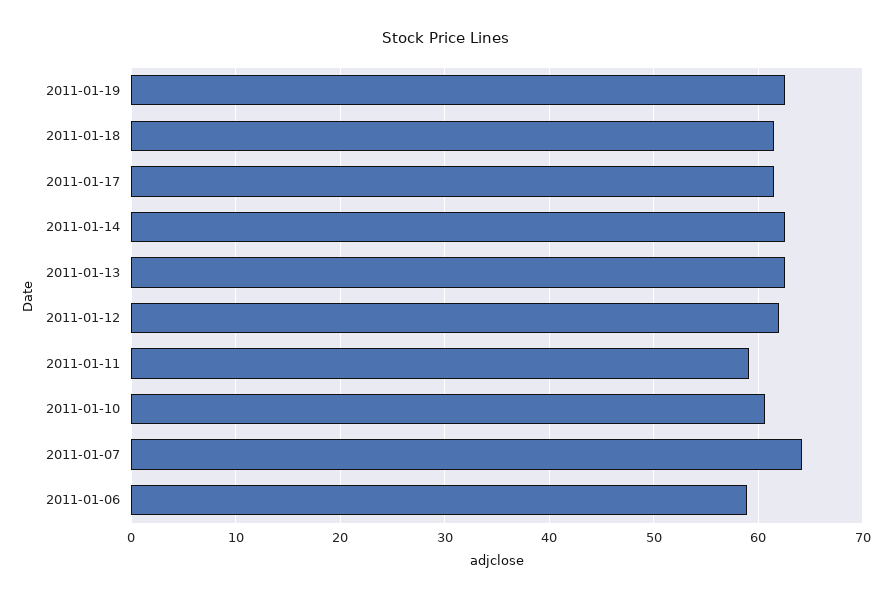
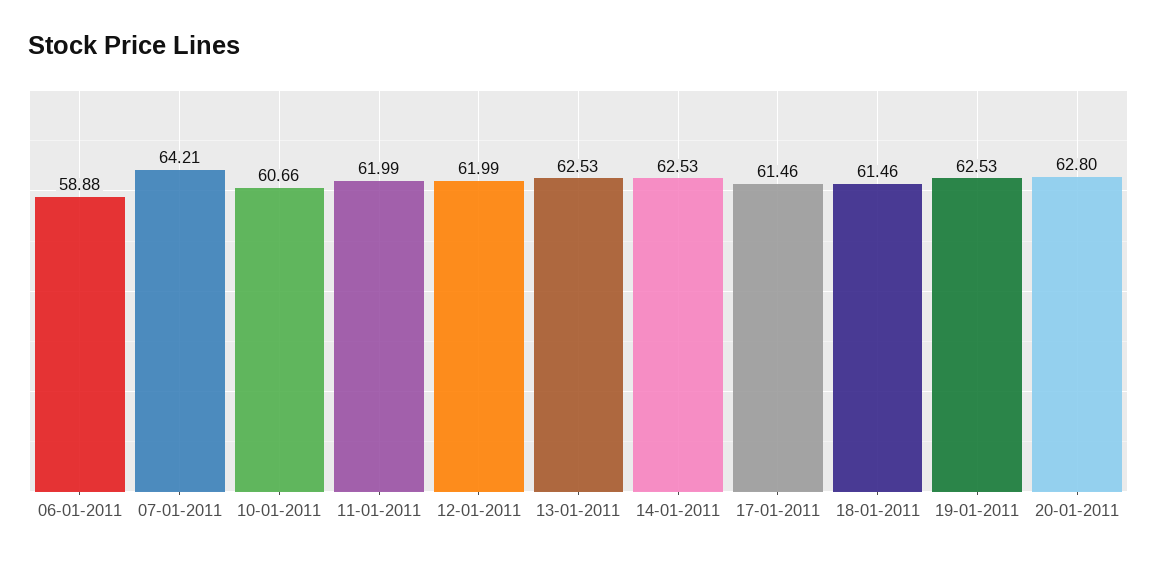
2011-01-11: 59 -> 61.99
20-01-2011: none -> 62.8

